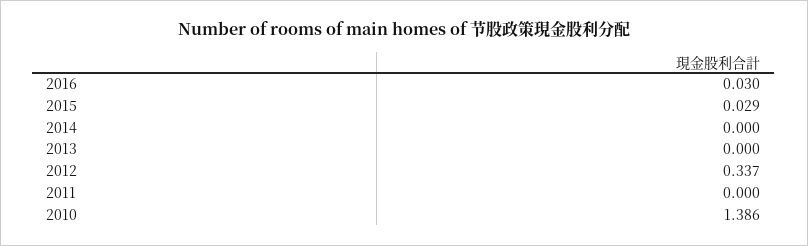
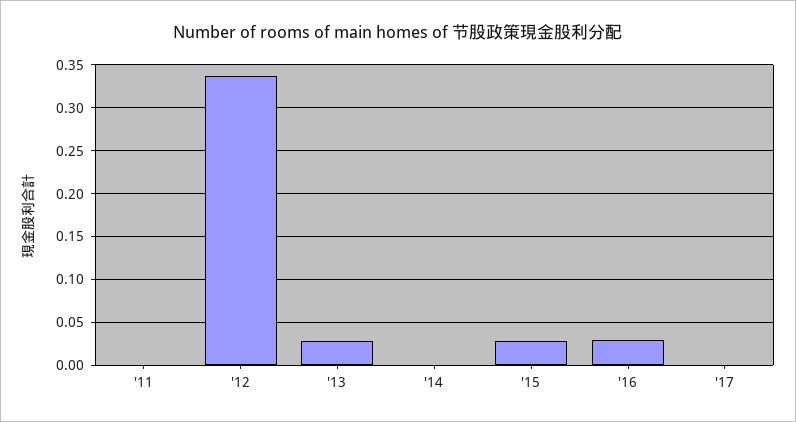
2013: 0 -> 0.03
2010: 1.386 -> none
'17: none -> 0

